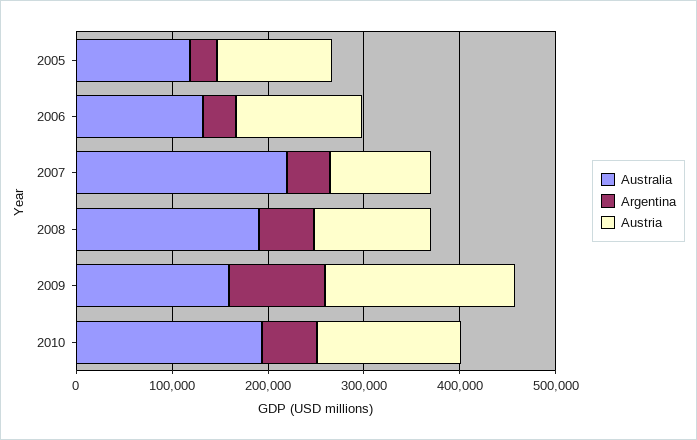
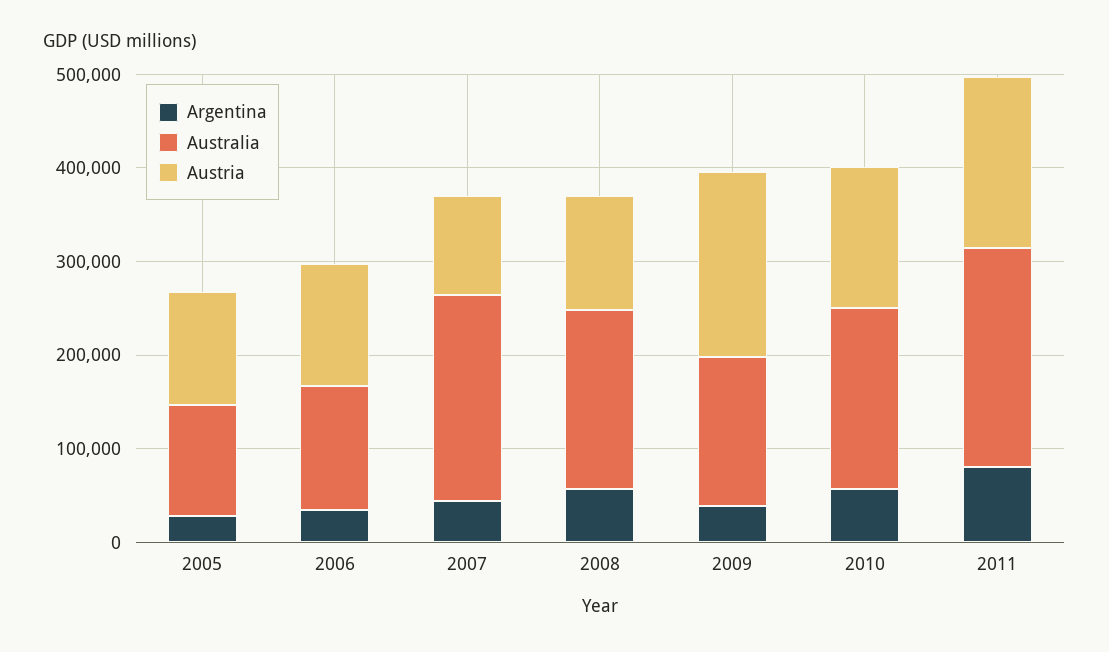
Argentina, 2009: 100000 -> 40000
Argentina, 2011: none -> 80000
Australia, 2011: none -> 240000
Austria, 2011: none -> 180000

